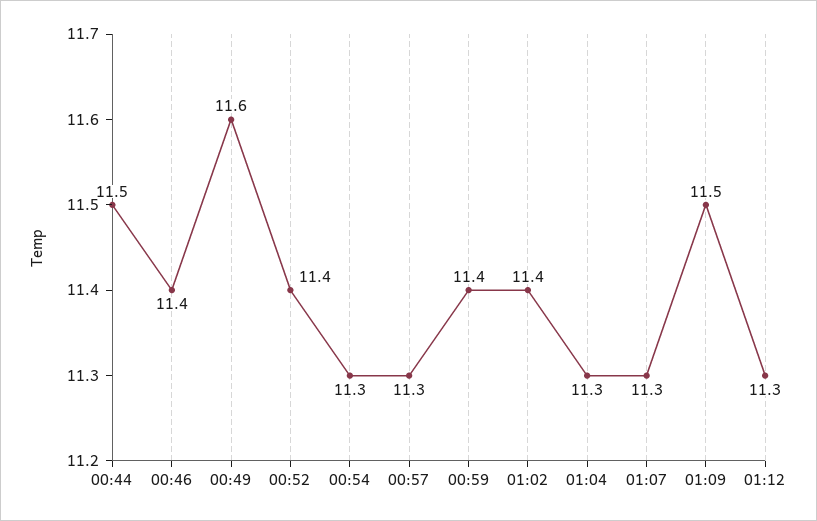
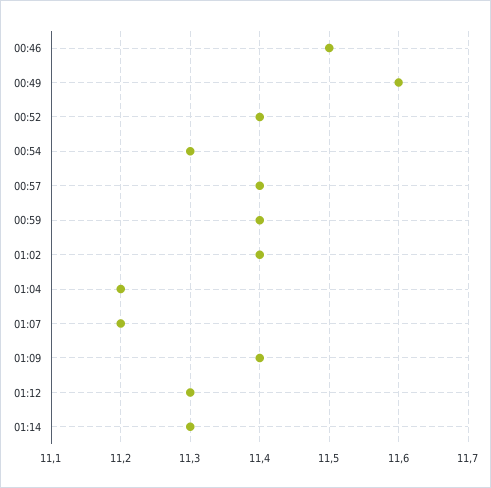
00:44: 11.5 -> none
00:46: 11.4 -> 11.5
00:57: 11.3 -> 11.4
01:04: 11.3 -> 11.2
01:07: 11.3 -> 11.2
01:09: 11.5 -> 11.4
01:14: none -> 11.3

